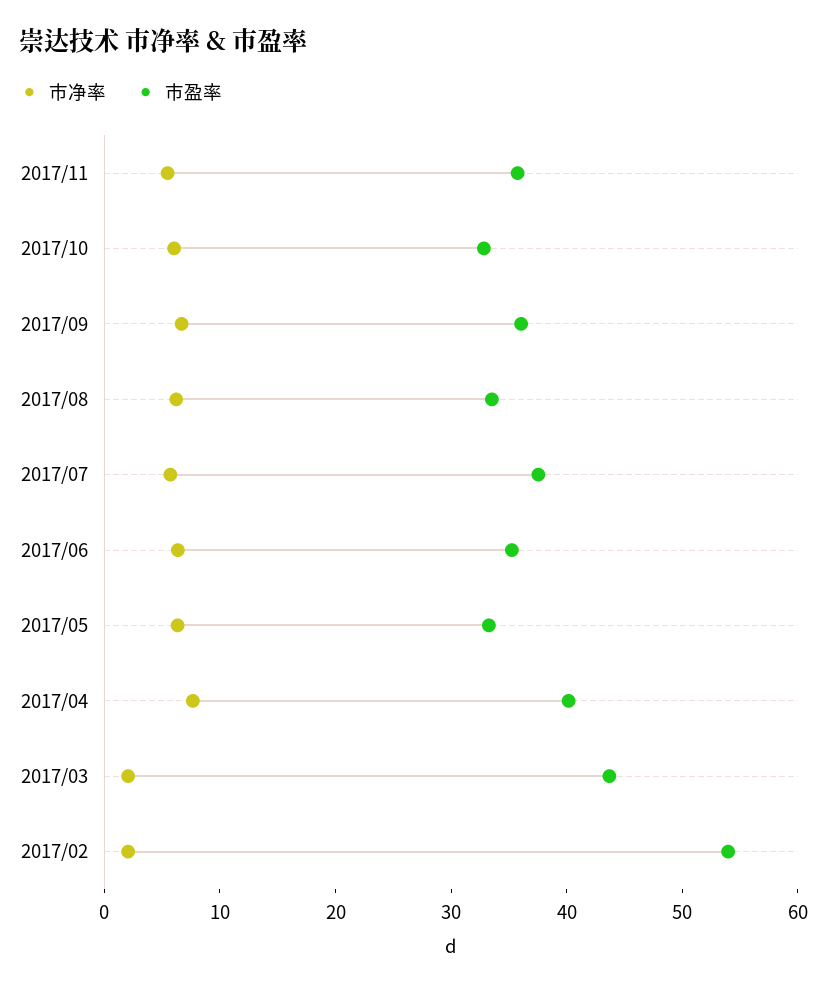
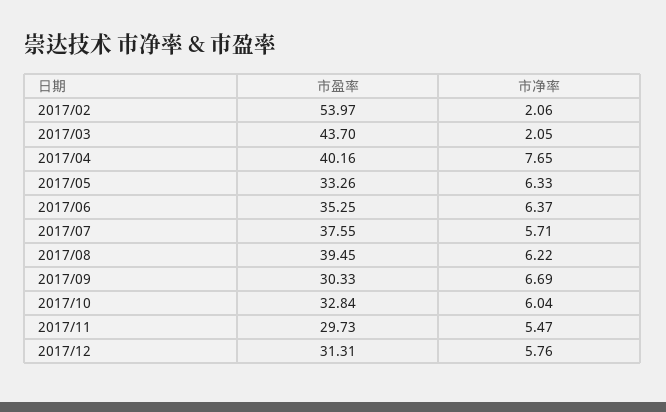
市盈率, 2017/11: 36 -> 29.73
市盈率, 2017/09: 36 -> 30.33
市盈率, 2017/08: 34 -> 39.45
市盈率, 2017/12: none -> 31.31
市净率, 2017/12: none -> 5.76

